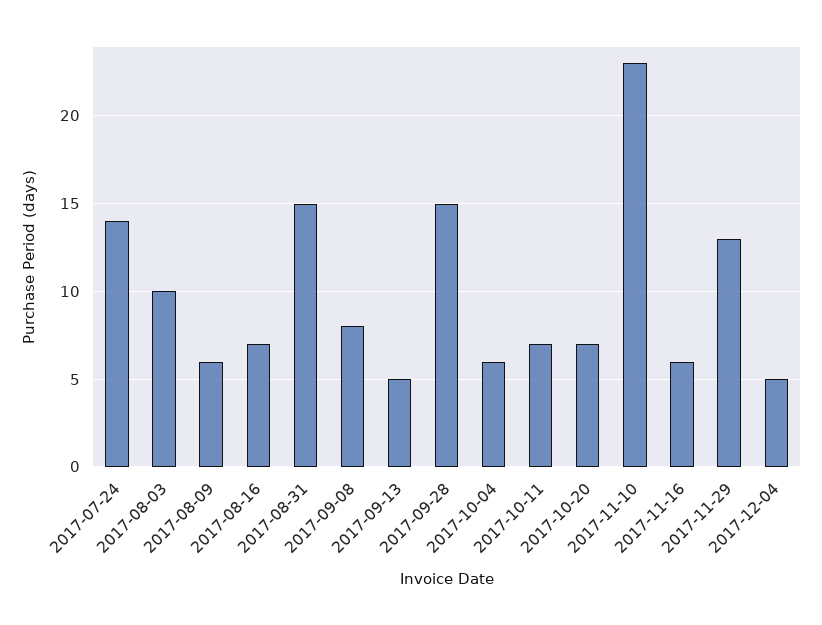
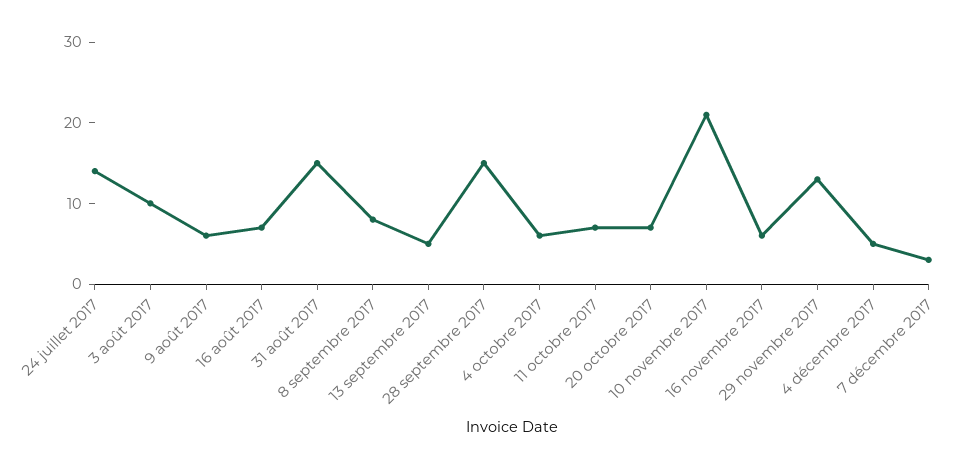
2017-11-10: 23 -> 21
7 décembre 2017: none -> 3

